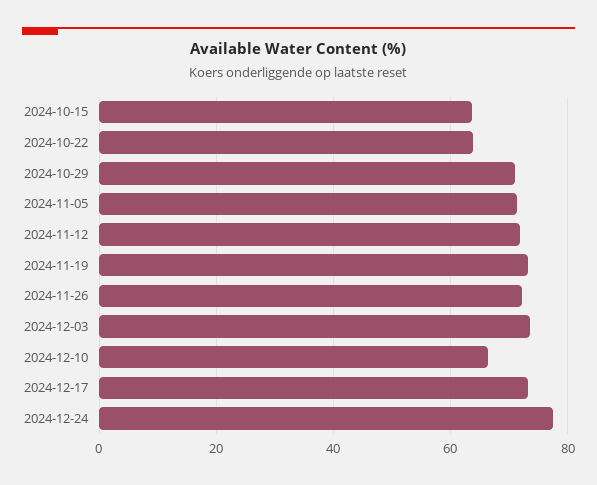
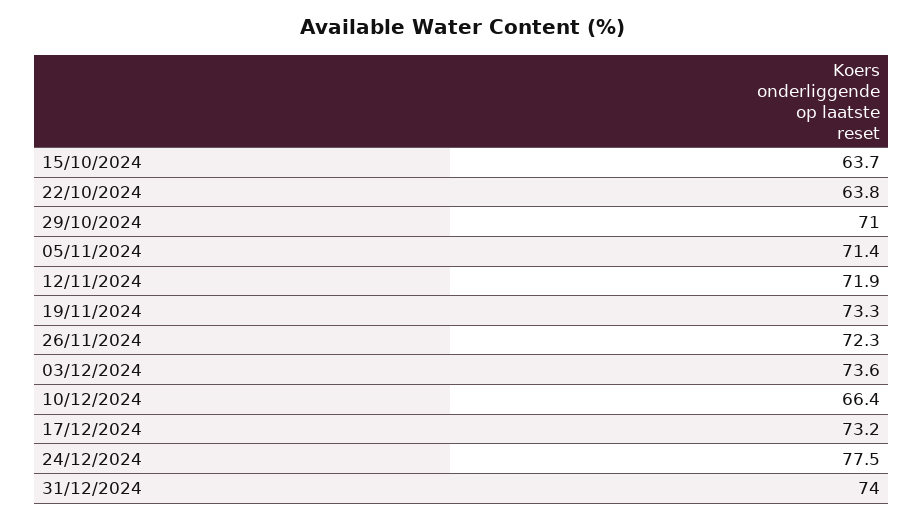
31/12/2024: none -> 74

